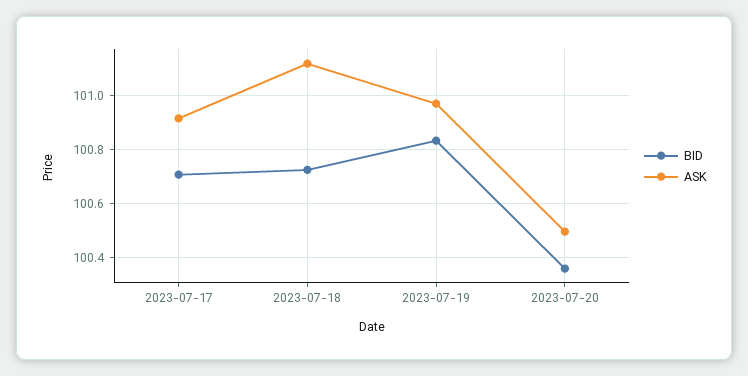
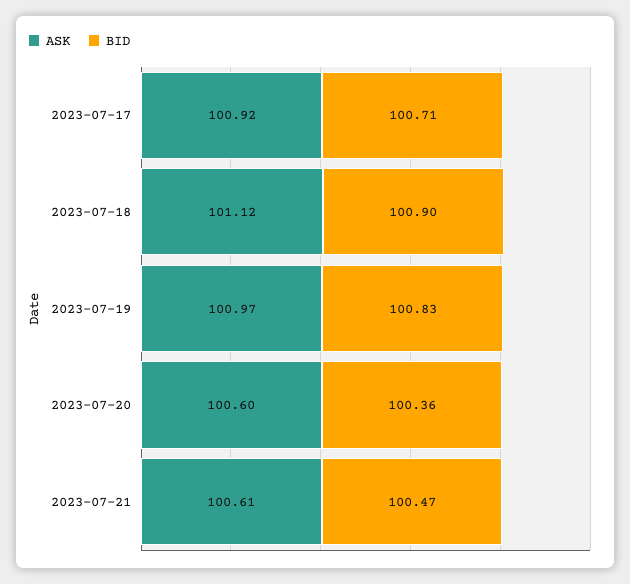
BID, 2023-07-18: 100.725 -> 100.9
ASK, 2023-07-20: 100.5 -> 100.6
ASK, 2023-07-21: none -> 100.61
BID, 2023-07-21: none -> 100.47

